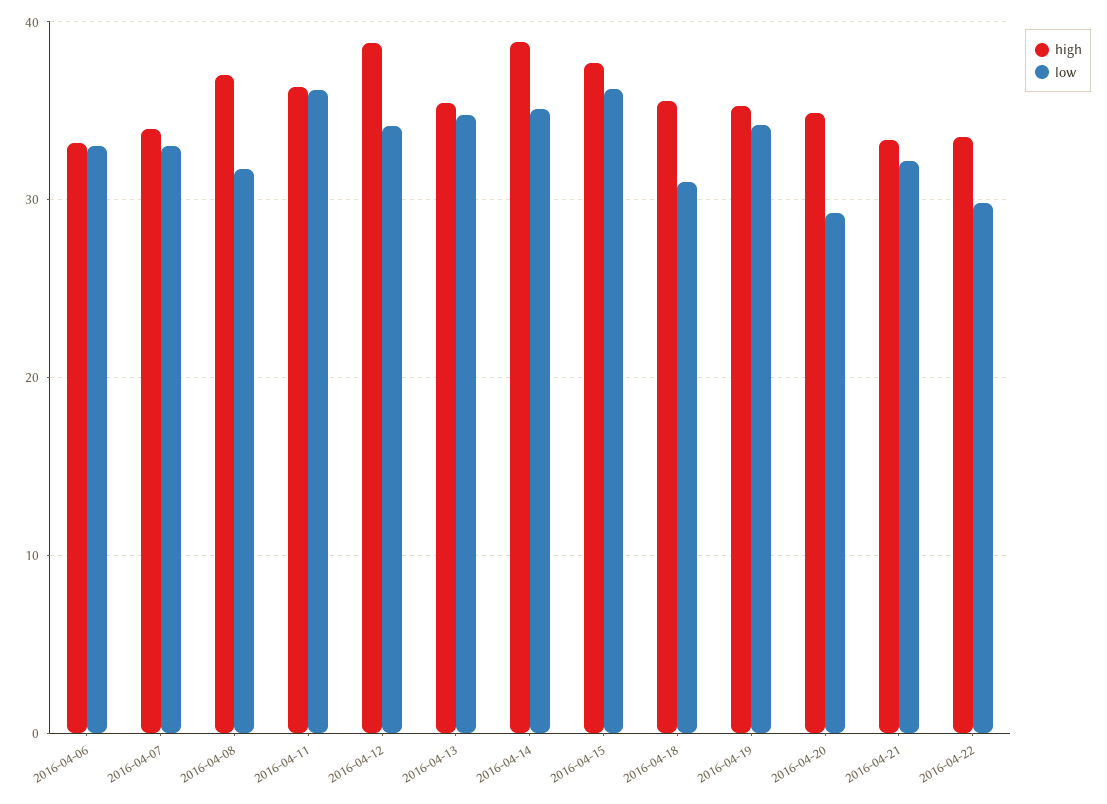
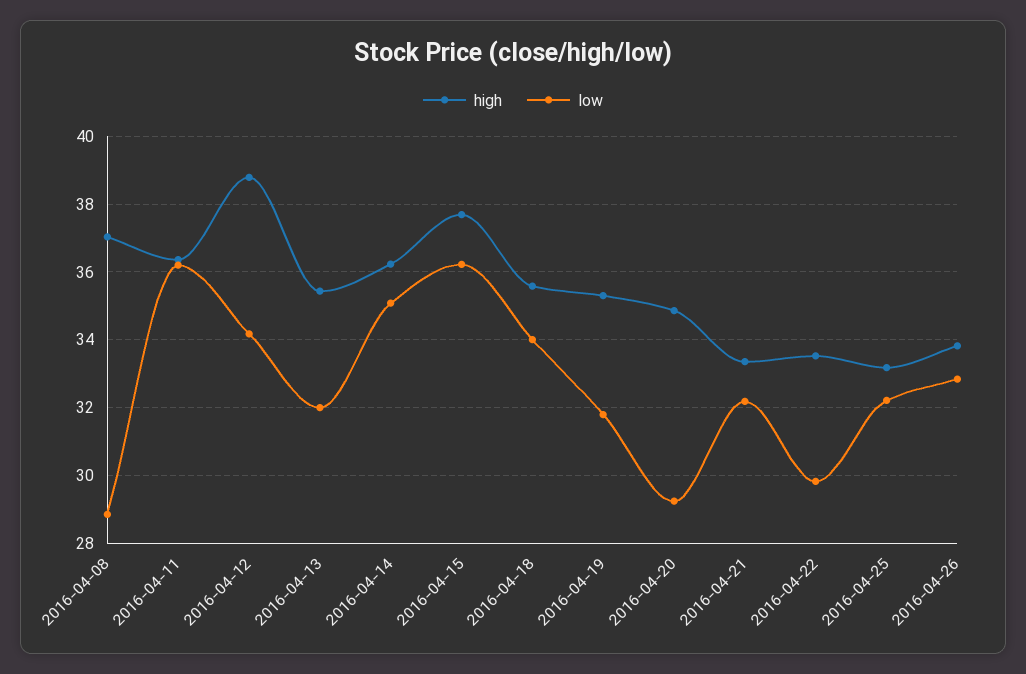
high, 2016-04-06: 33 -> none
low, 2016-04-06: 33 -> none
high, 2016-04-07: 34 -> none
low, 2016-04-07: 33 -> none
low, 2016-04-08: 32 -> 28.8
low, 2016-04-13: 35 -> 32
high, 2016-04-14: 39 -> 36.2
low, 2016-04-18: 31 -> 34
low, 2016-04-19: 34 -> 31.8
high, 2016-04-25: none -> 33.2
low, 2016-04-25: none -> 32.2
high, 2016-04-26: none -> 33.8
low, 2016-04-26: none -> 32.8

